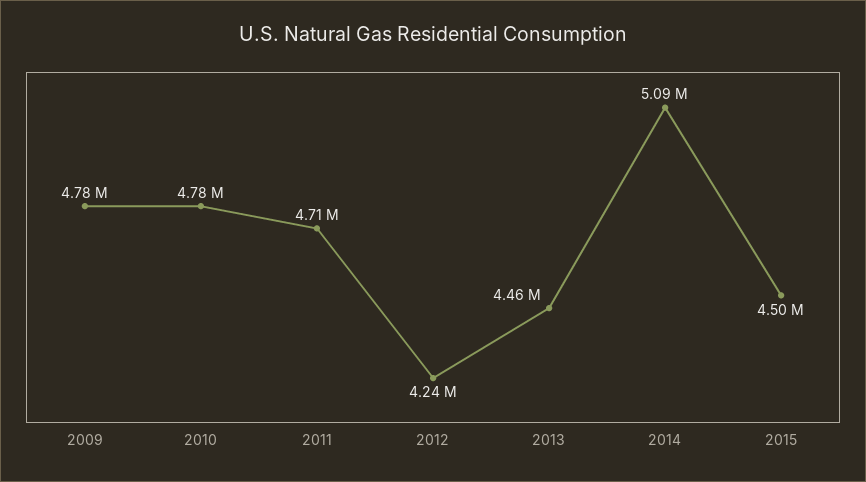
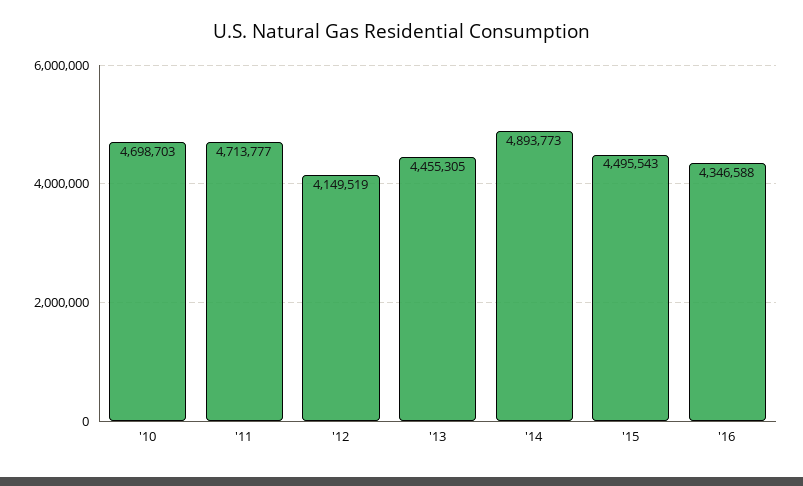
2009: 4780000 -> none
2010: 4780000 -> 4698703
2012: 4240000 -> 4149519
2014: 5090000 -> 4893773
'16: none -> 4346588

